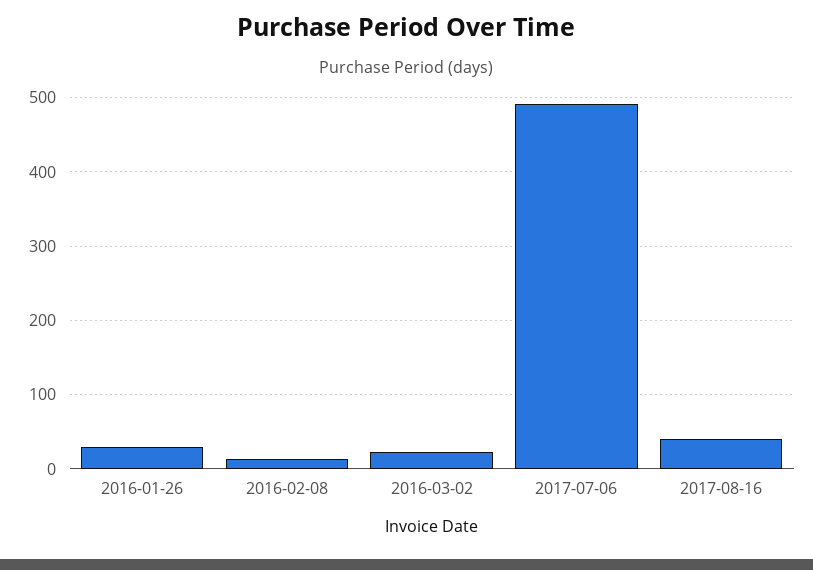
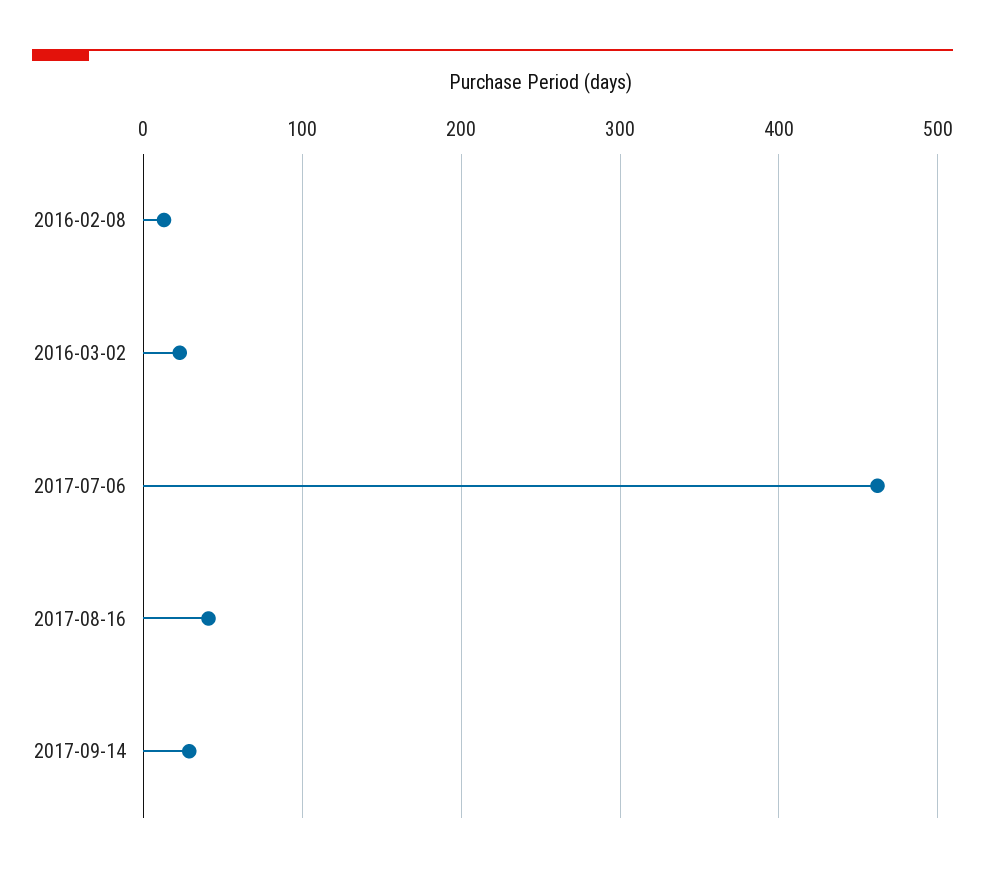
2016-01-26: 30 -> none
2017-07-06: 490 -> 460
2017-09-14: none -> 30

